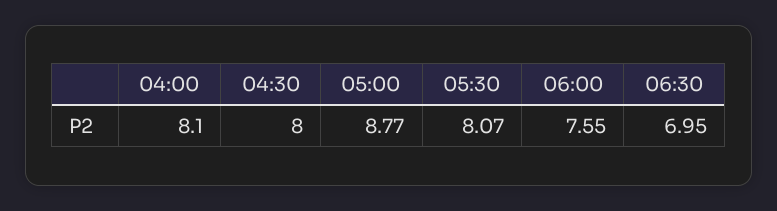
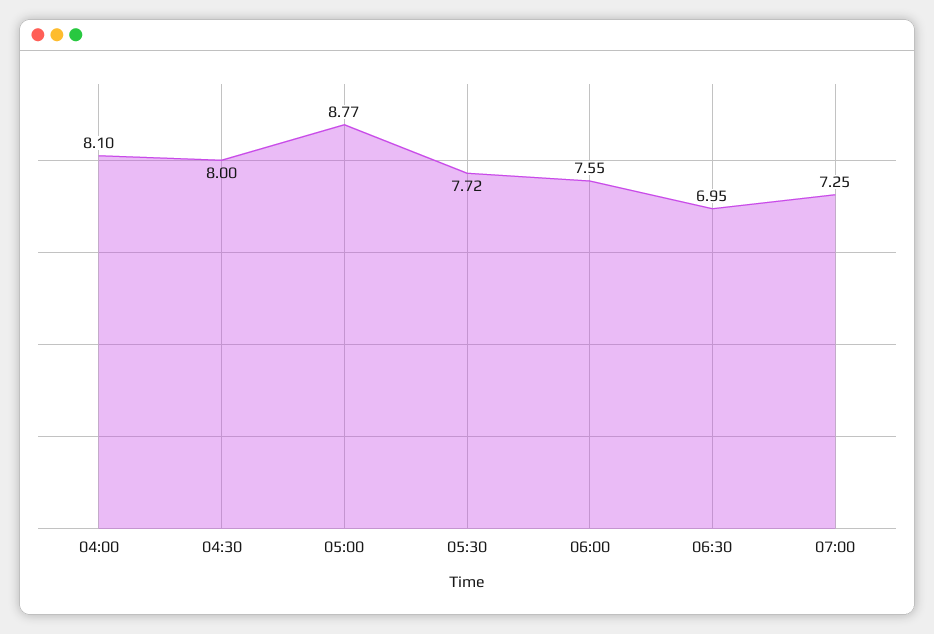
05:30: 8.07 -> 7.72
07:00: none -> 7.25

